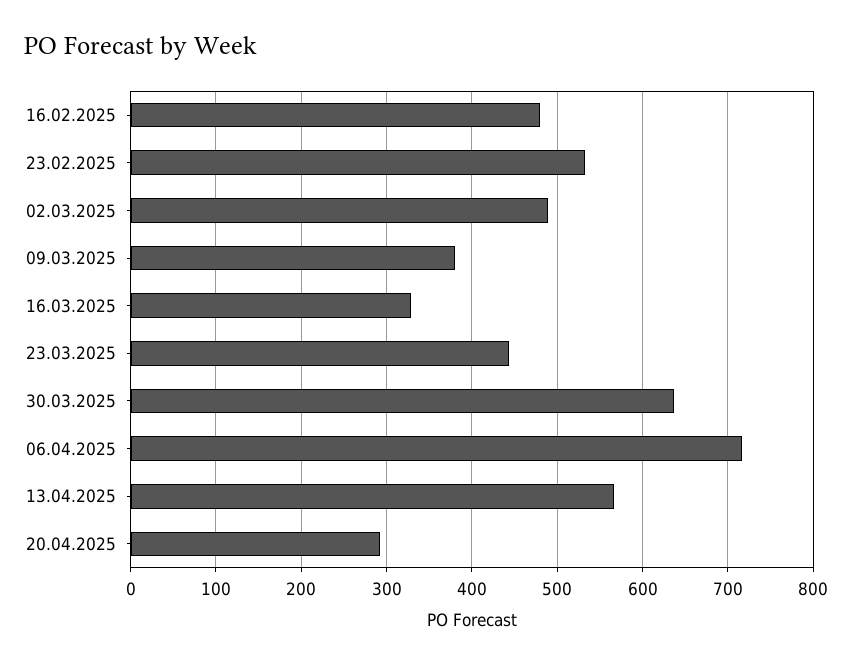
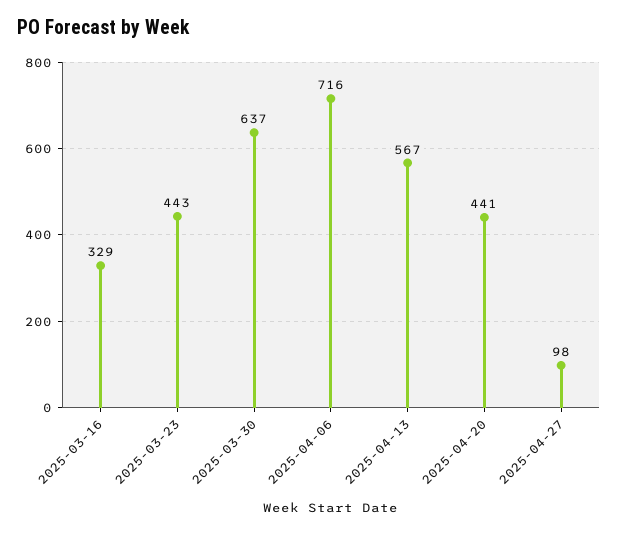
16.02.2025: 480 -> none
23.02.2025: 530 -> none
02.03.2025: 490 -> none
09.03.2025: 380 -> none
20.04.2025: 290 -> 441
2025-04-27: none -> 98

